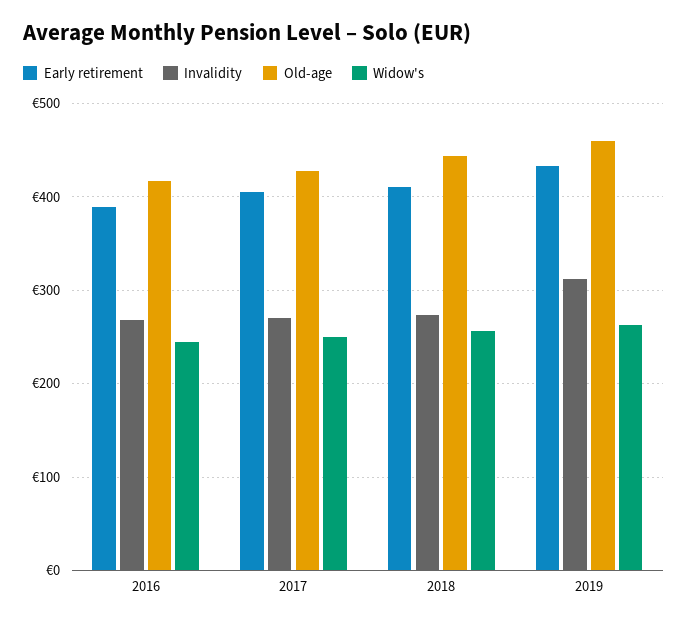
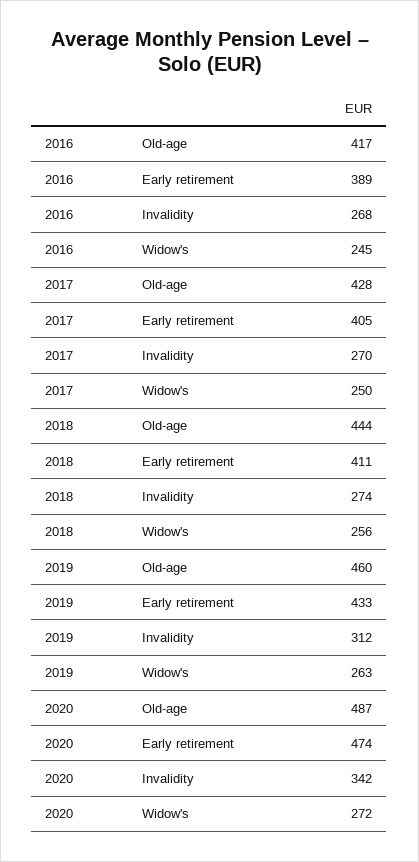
Old-age, 2020: none -> 487
Early retirement, 2020: none -> 474
Invalidity, 2020: none -> 342
Widow's, 2020: none -> 272

